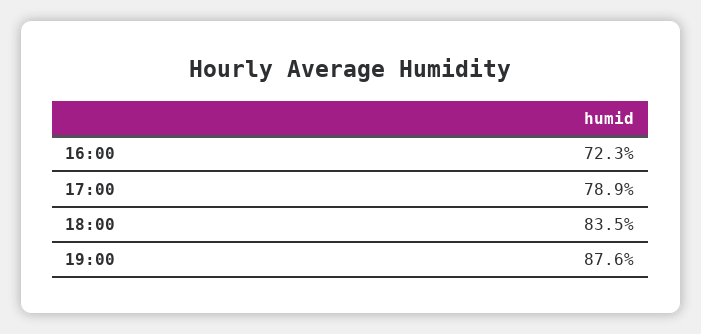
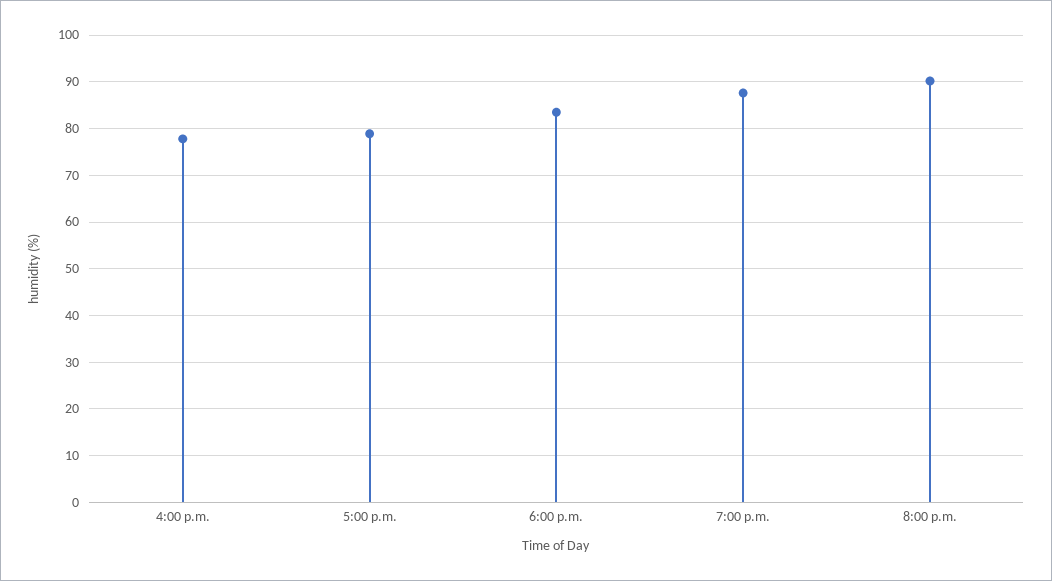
16:00: 72.3 -> 78
8:00 p.m.: none -> 90

